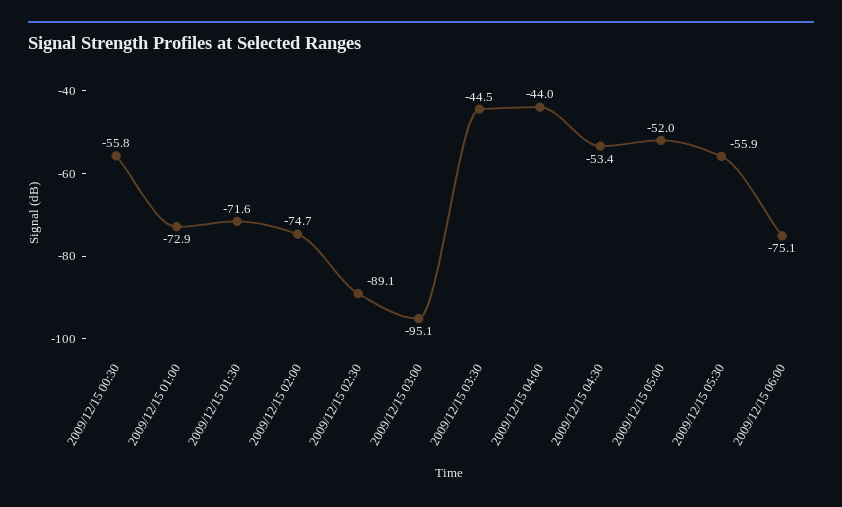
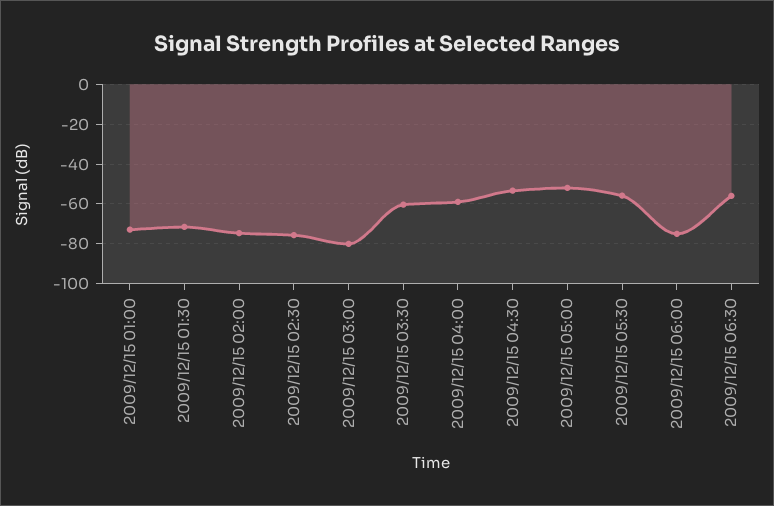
2009/12/15 00:30: -55.8 -> none
2009/12/15 02:30: -89.1 -> -75
2009/12/15 03:00: -95.1 -> -80
2009/12/15 03:30: -44.5 -> -60
2009/12/15 04:00: -44 -> -60
2009/12/15 06:30: none -> -55

